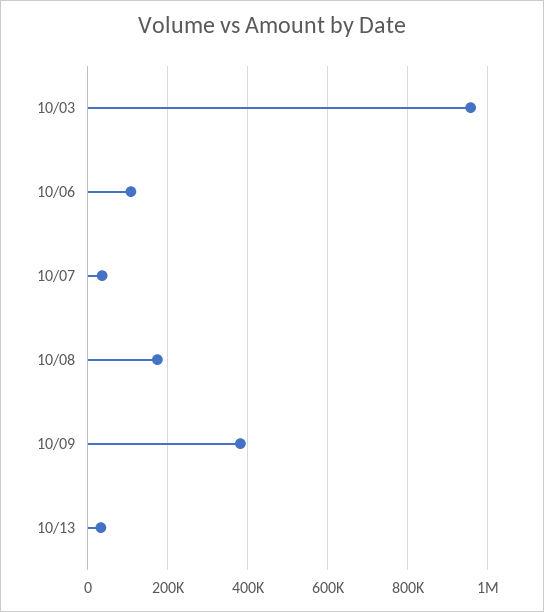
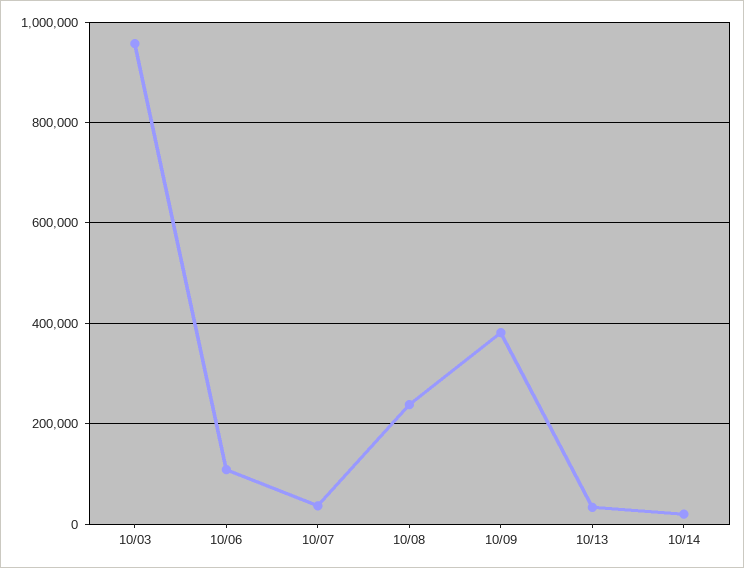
10/08: 180000 -> 240000
10/14: none -> 20000

